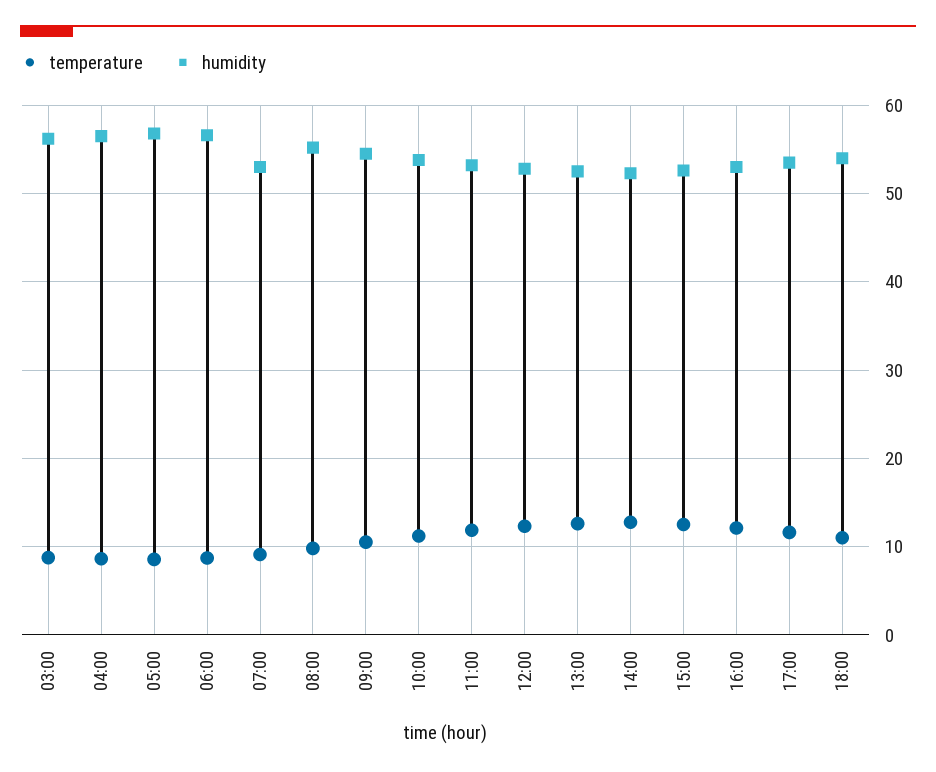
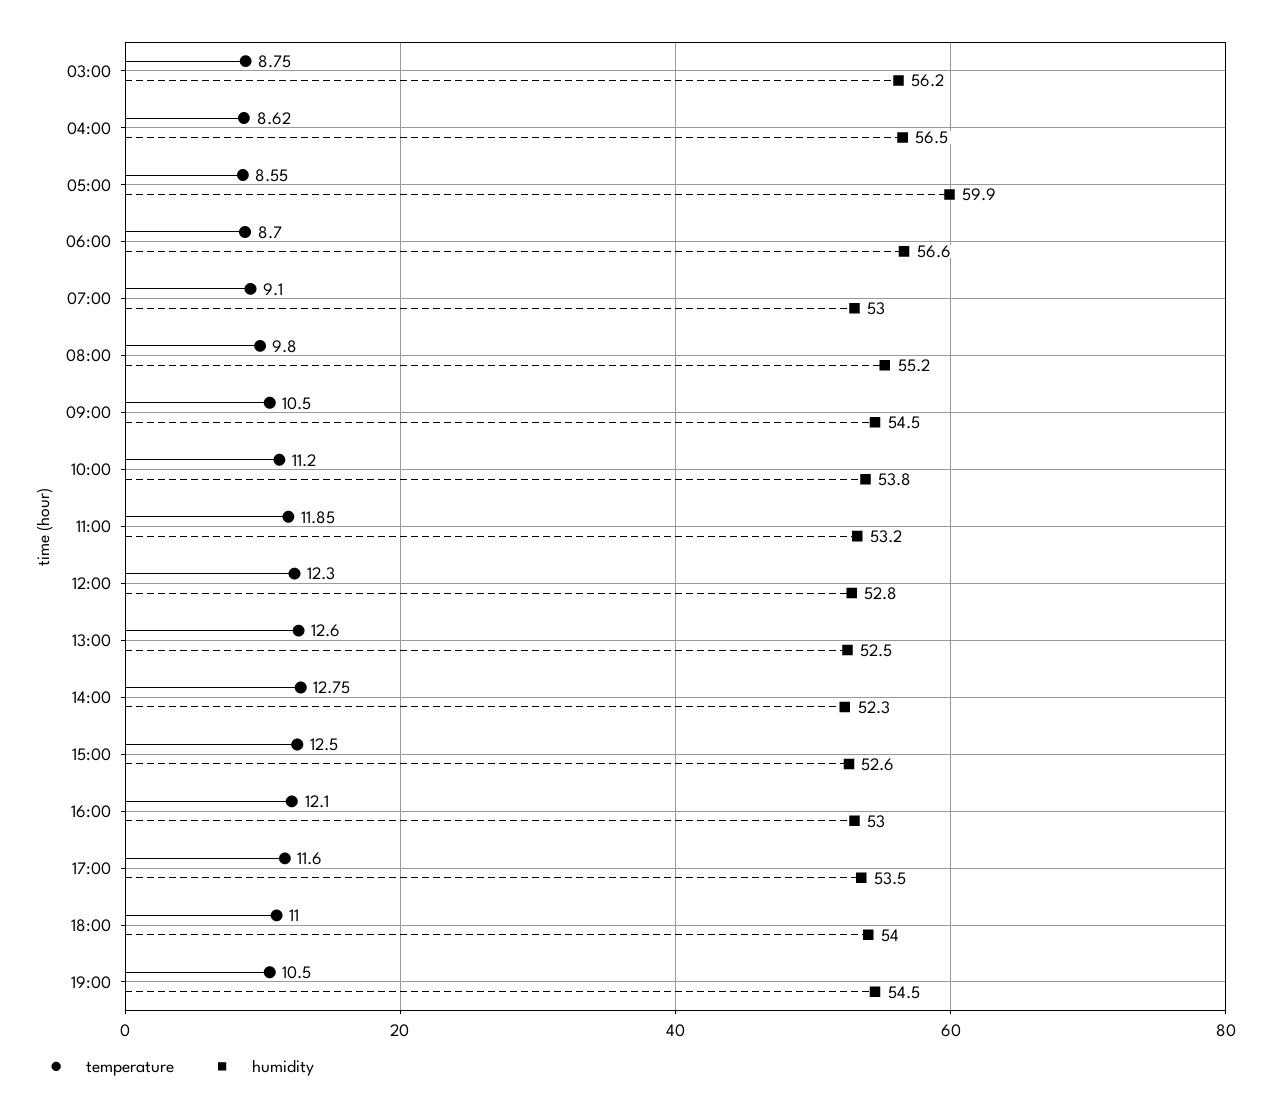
humidity, 05:00: 57 -> 59.9
temperature, 19:00: none -> 10.5
humidity, 19:00: none -> 54.5

